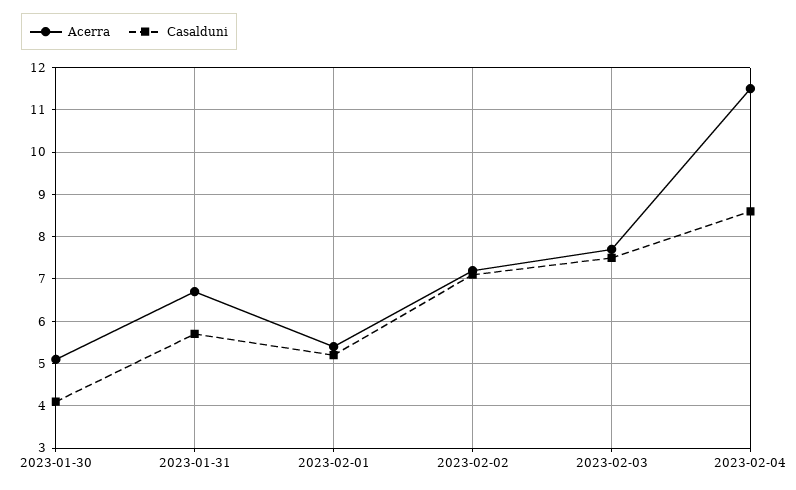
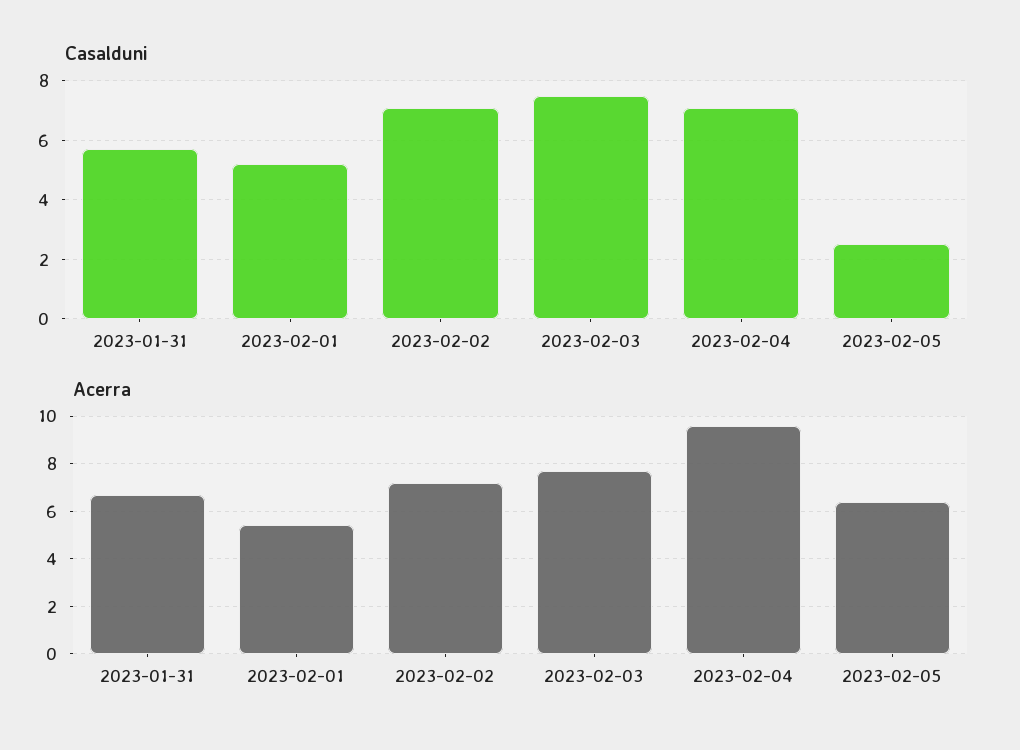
Acerra, 2023-01-30: 5 -> none
Casalduni, 2023-01-30: 4 -> none
Acerra, 2023-02-04: 11.5 -> 9.5
Casalduni, 2023-02-04: 8.5 -> 7
Casalduni, 2023-02-05: none -> 2.5
Acerra, 2023-02-05: none -> 6.5

